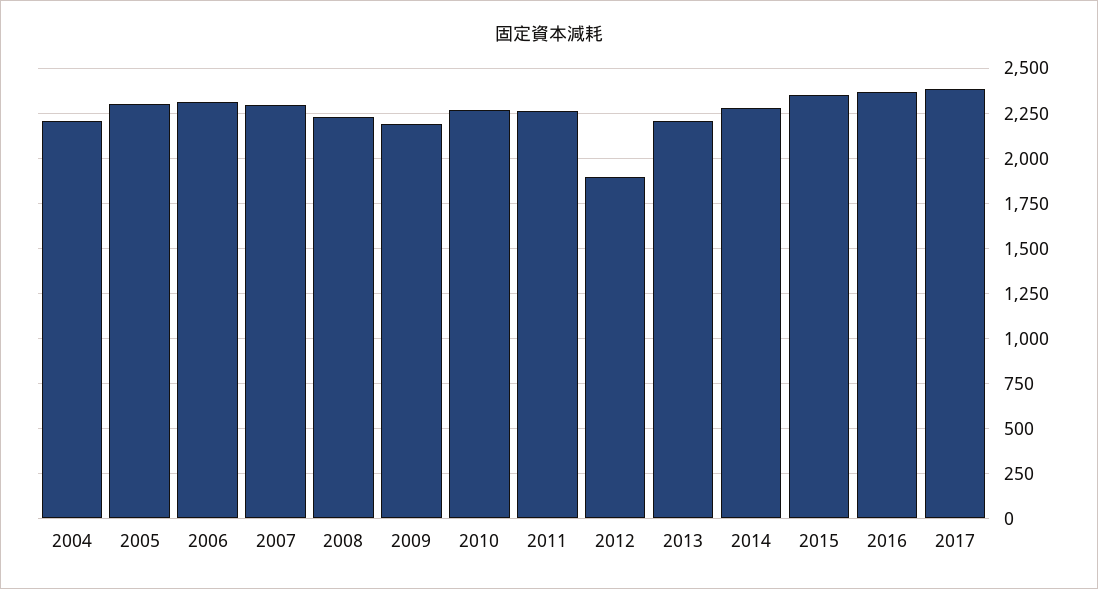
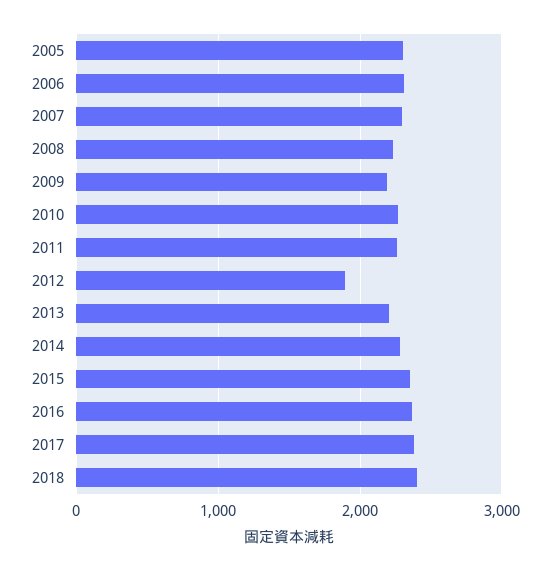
2004: 2200 -> none
2018: none -> 2400

